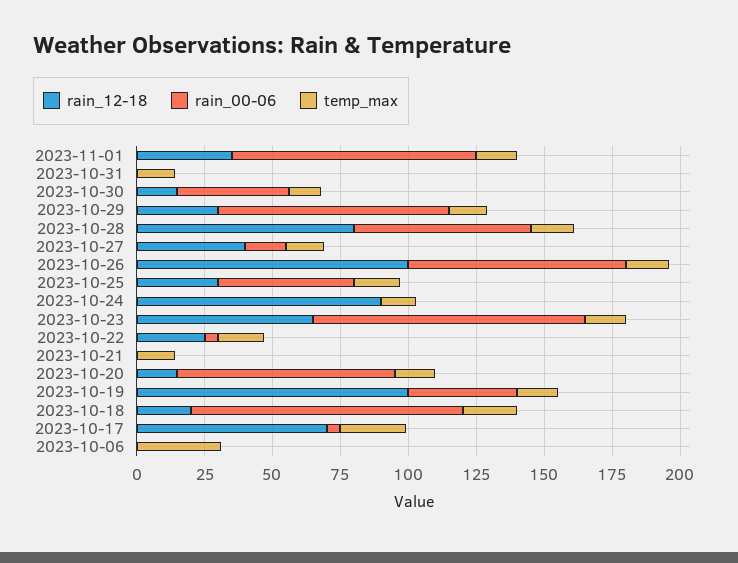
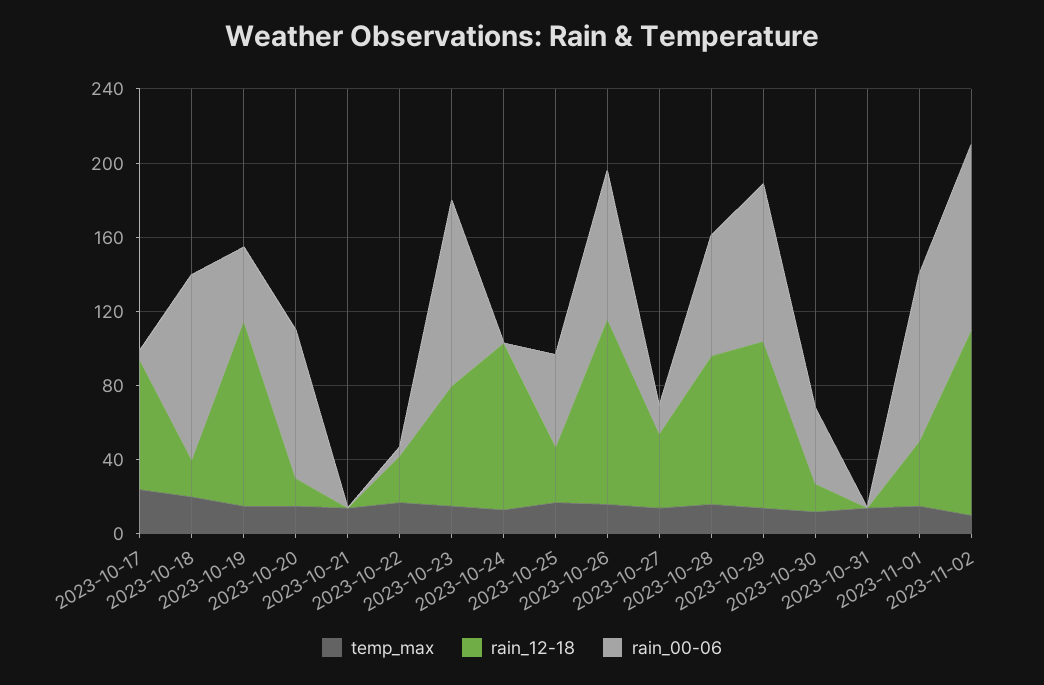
rain_12-18, 2023-10-29: 30 -> 90
rain_12-18, 2023-10-06: 0 -> none
rain_00-06, 2023-10-06: 0 -> none
temp_max, 2023-10-06: 30 -> none
temp_max, 2023-11-02: none -> 10
rain_12-18, 2023-11-02: none -> 100
rain_00-06, 2023-11-02: none -> 100

